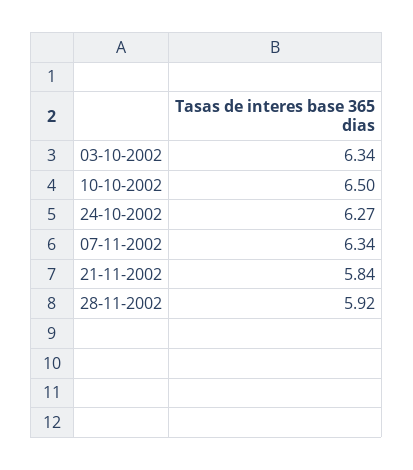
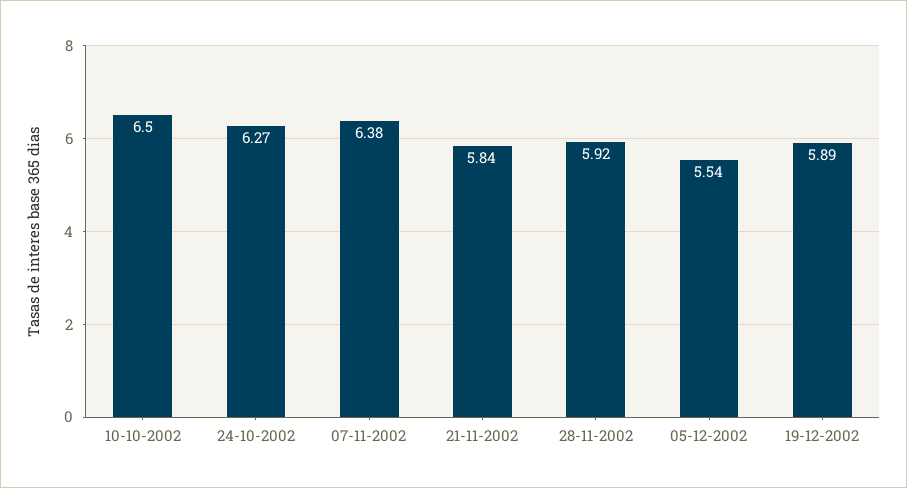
03-10-2002: 6.34 -> none
07-11-2002: 6.34 -> 6.38
05-12-2002: none -> 5.54
19-12-2002: none -> 5.89

